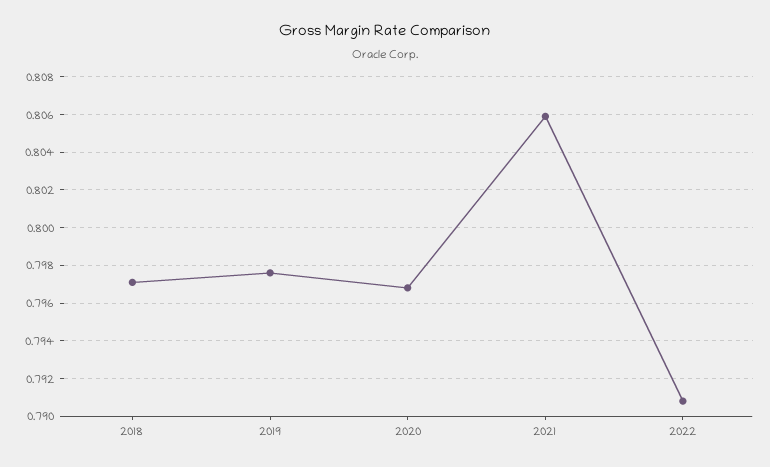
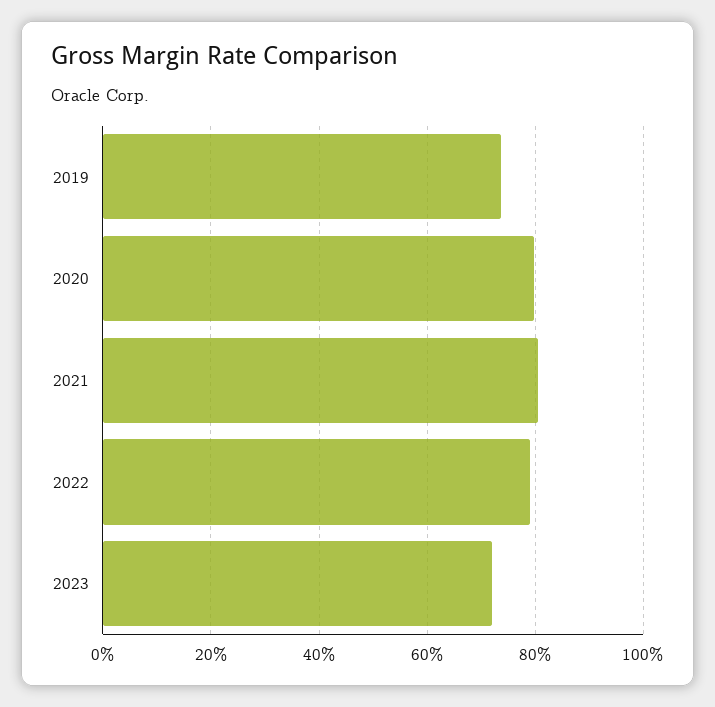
2018: 0.797 -> none
2019: 0.7975 -> 0.74
2023: none -> 0.72

